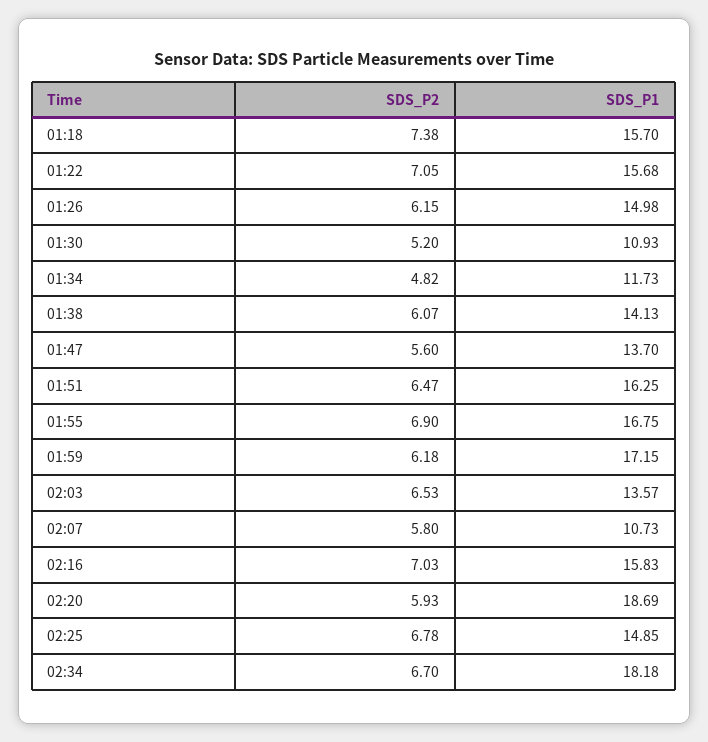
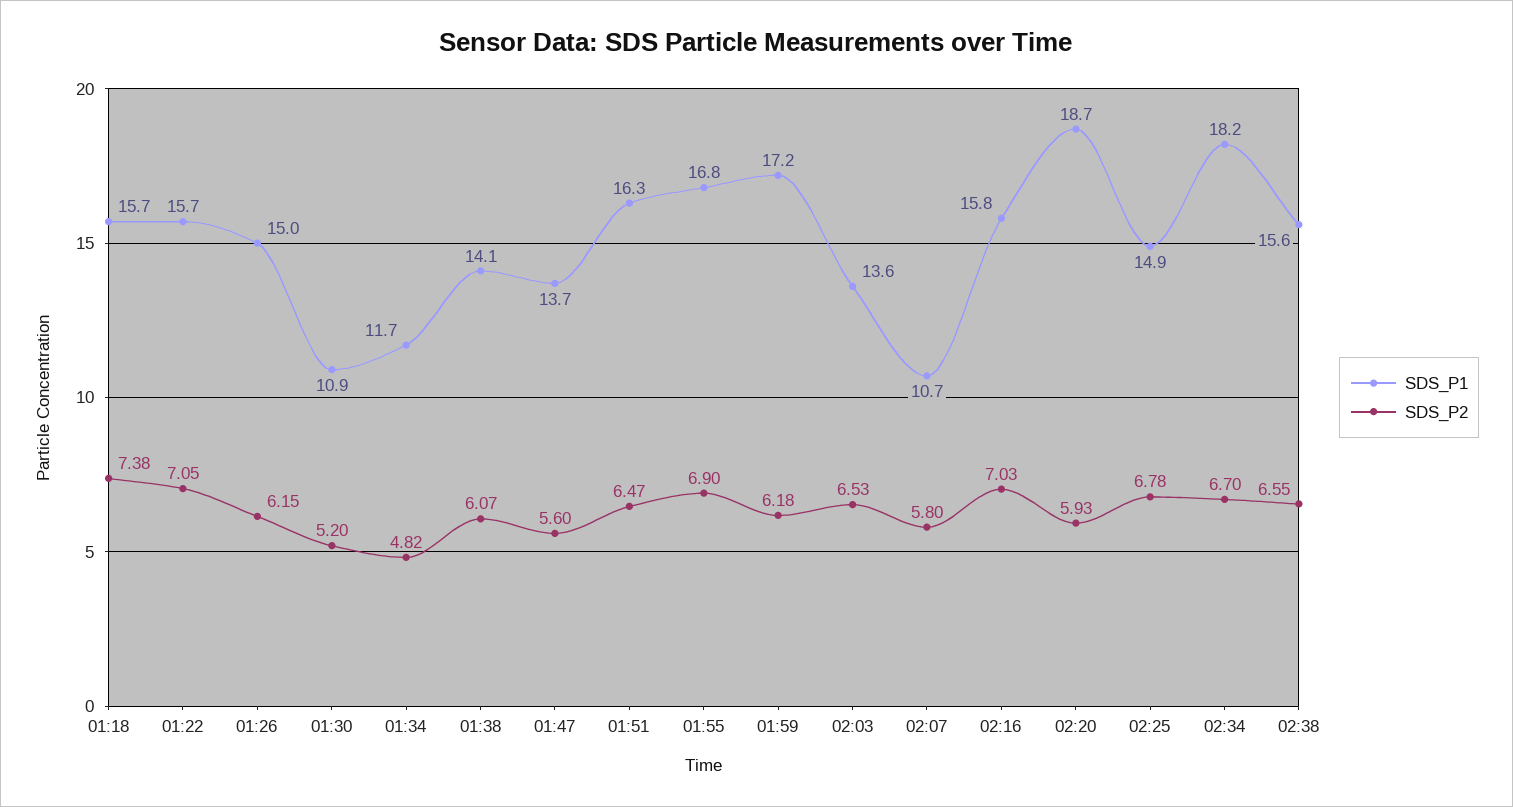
SDS_P1, 02:38: none -> 15.6
SDS_P2, 02:38: none -> 6.55

